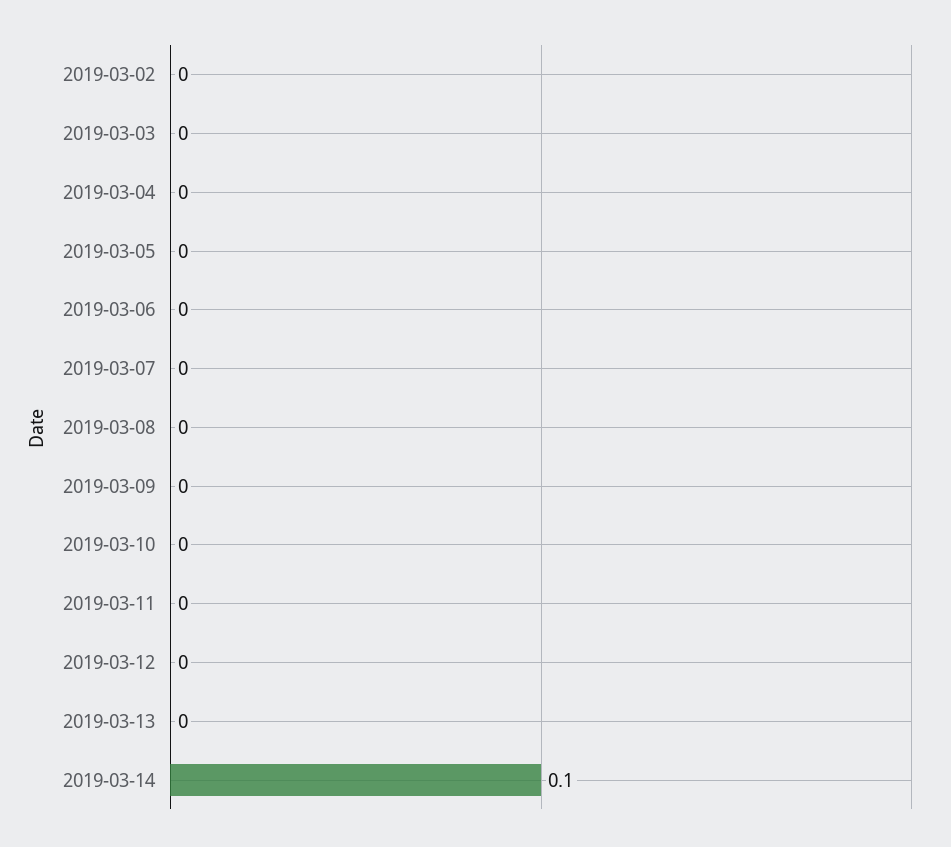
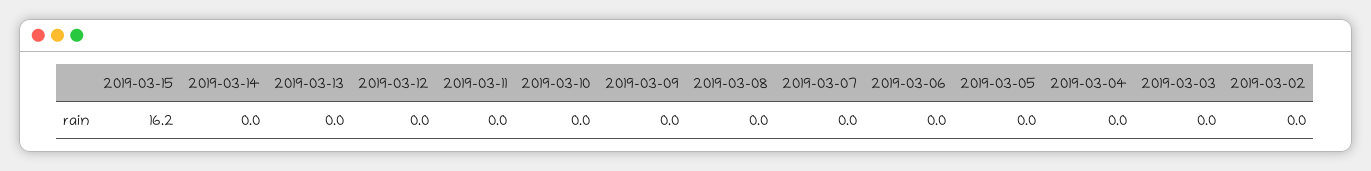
2019-03-14: 0.1 -> 0
2019-03-15: none -> 16.2

